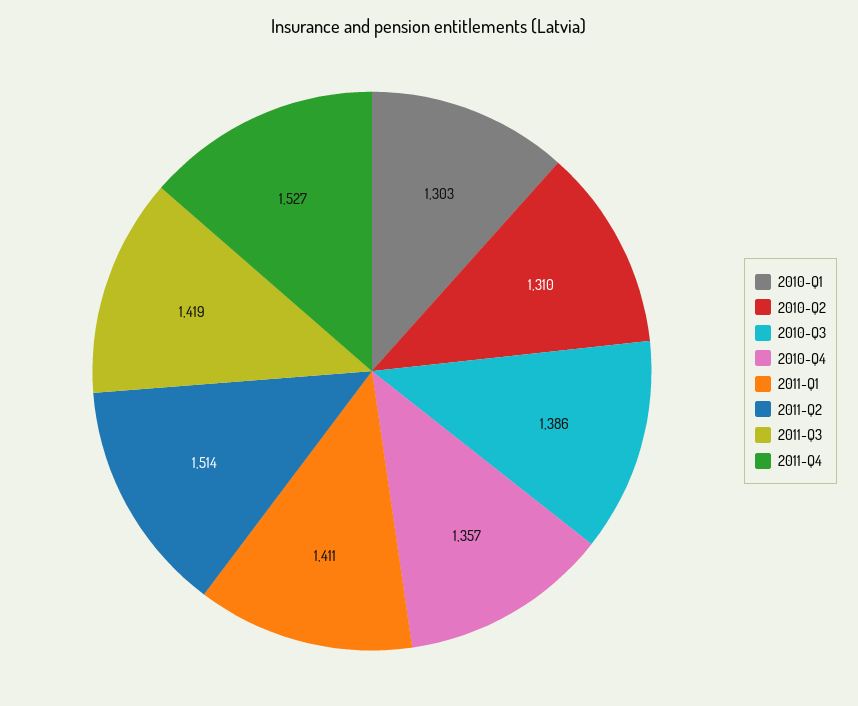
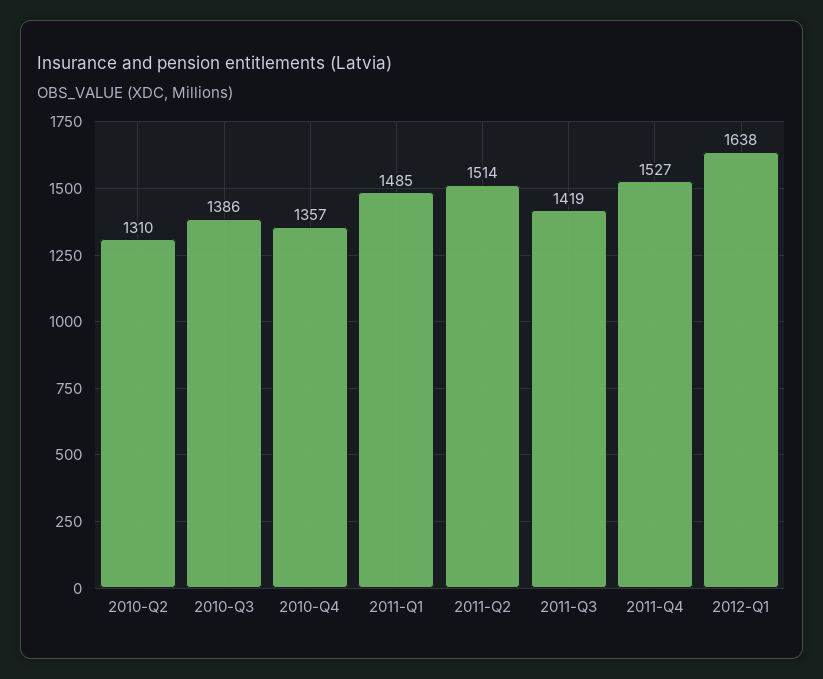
2010-Q1: 1303 -> none
2011-Q1: 1411 -> 1485
2012-Q1: none -> 1638

